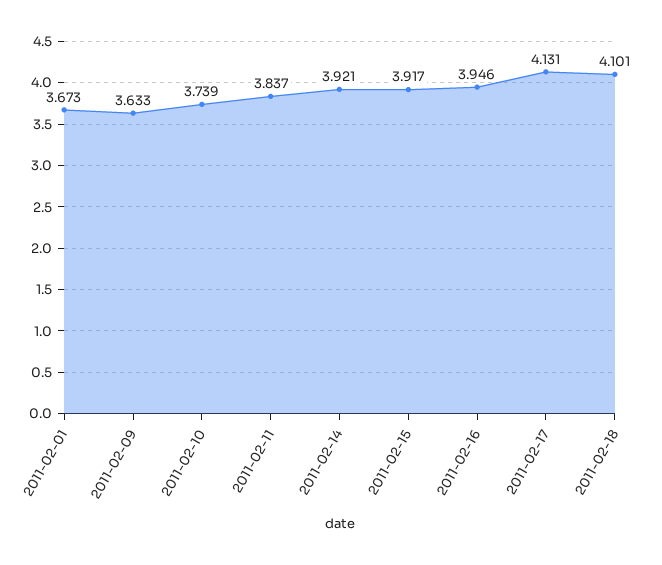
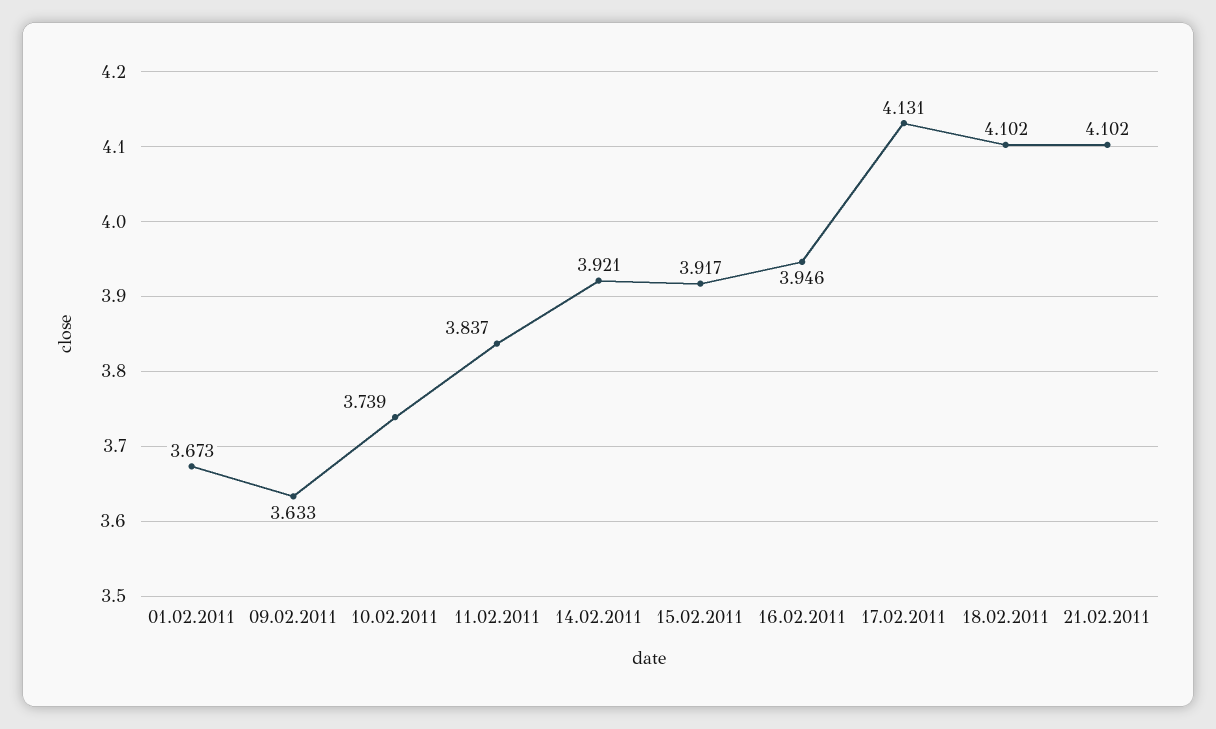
2011-02-18: 4.101 -> 4.102
21.02.2011: none -> 4.102

